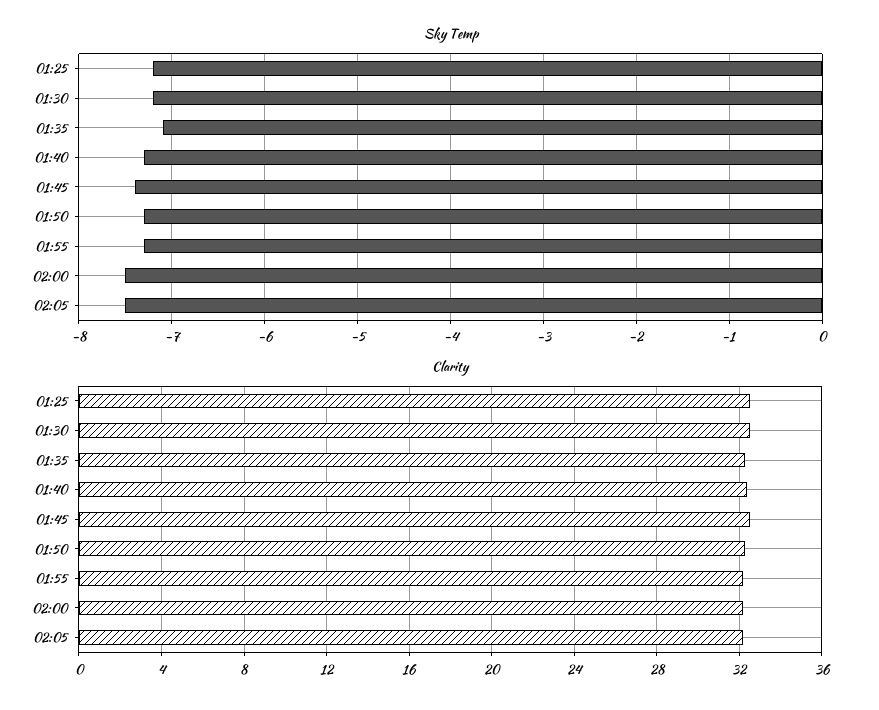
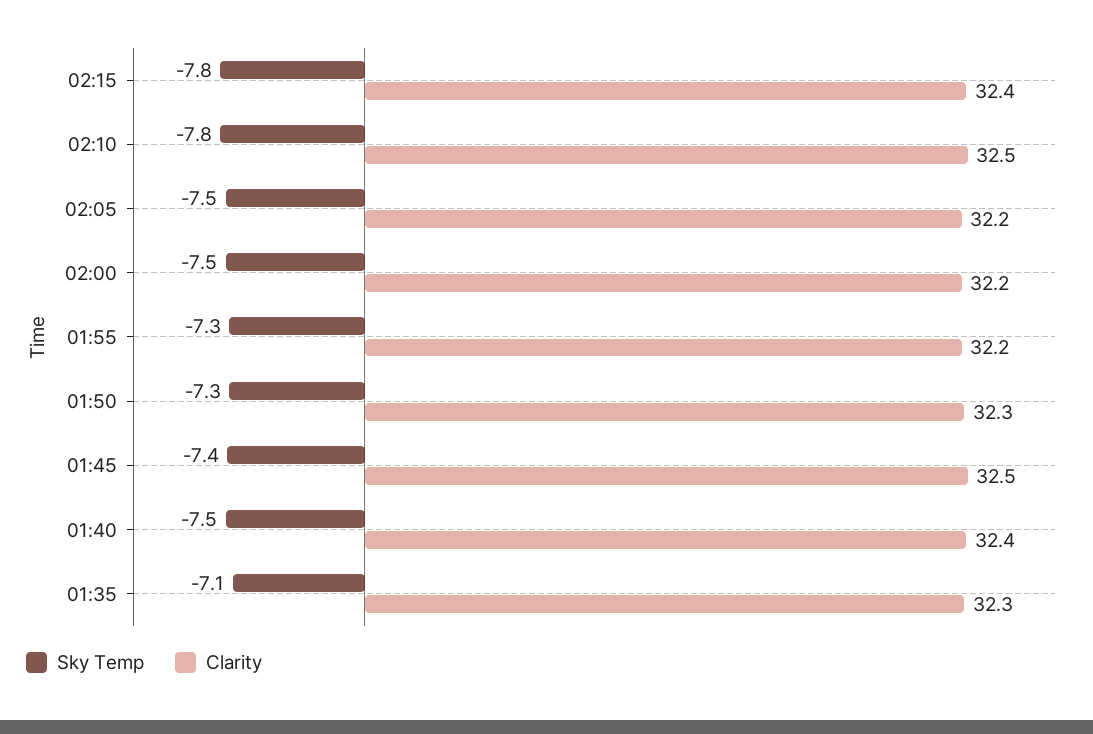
Sky Temp, 01:25: -7.2 -> none
Sky Temp, 01:30: -7.2 -> none
Sky Temp, 01:40: -7.3 -> -7.5
Clarity, 01:25: 32.5 -> none
Clarity, 01:30: 32.5 -> none
Sky Temp, 02:15: none -> -7.8
Clarity, 02:15: none -> 32.4
Sky Temp, 02:10: none -> -7.8
Clarity, 02:10: none -> 32.5

